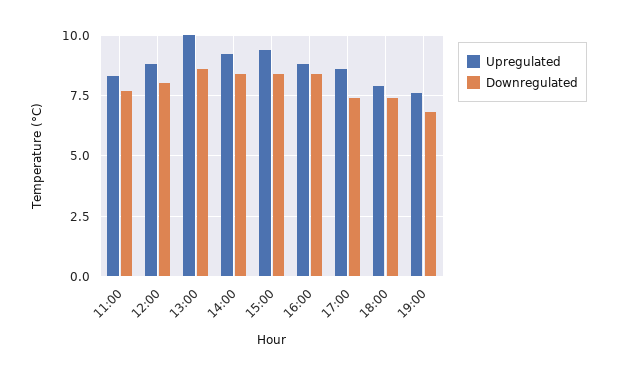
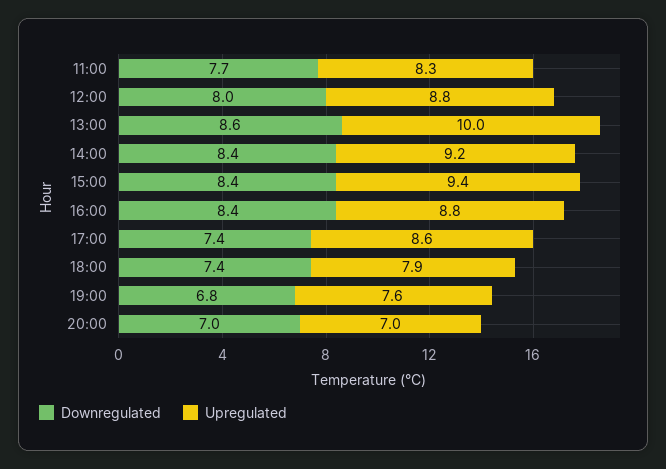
Downregulated, 20:00: none -> 7
Upregulated, 20:00: none -> 7

